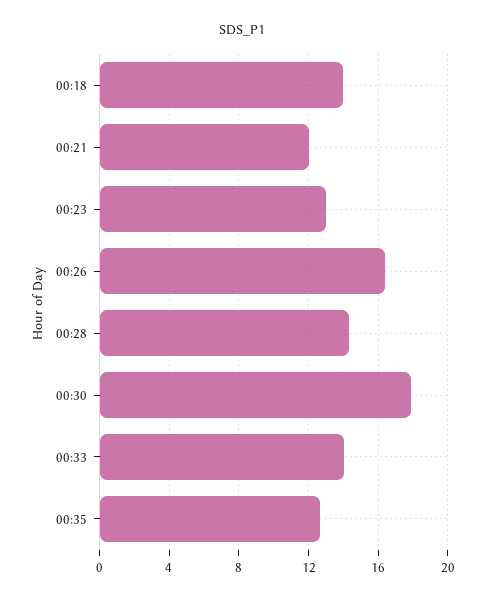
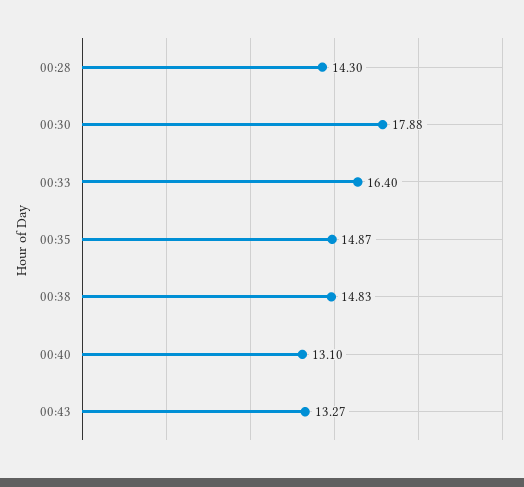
00:18: 14 -> none
00:21: 12 -> none
00:23: 13 -> none
00:26: 16.5 -> none
00:33: 14 -> 16.4
00:35: 12.5 -> 14.87
00:38: none -> 14.83
00:40: none -> 13.1
00:43: none -> 13.27

